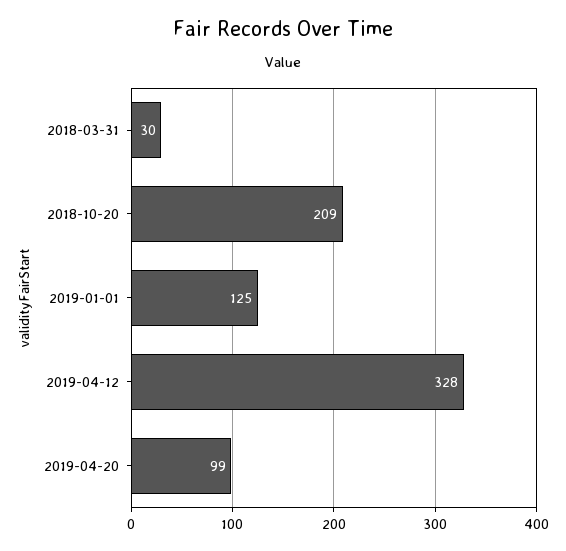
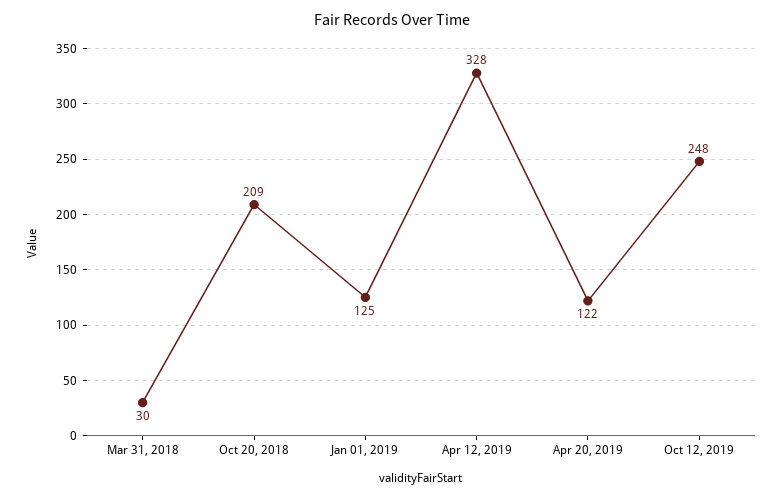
2019-04-20: 99 -> 122
Oct 12, 2019: none -> 248

